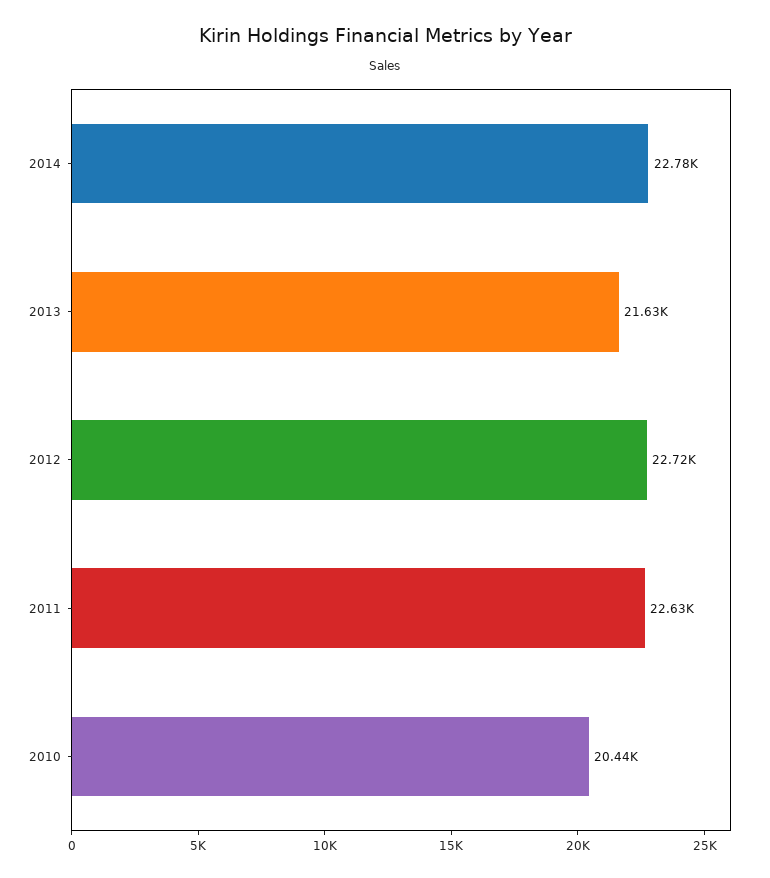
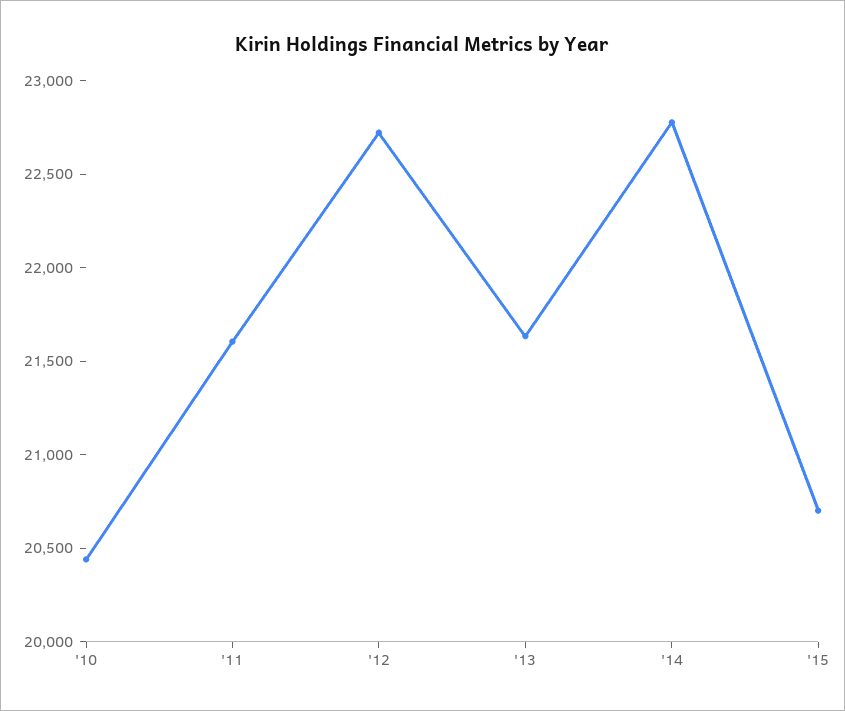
2011: 22630 -> 21600
'15: none -> 20700

